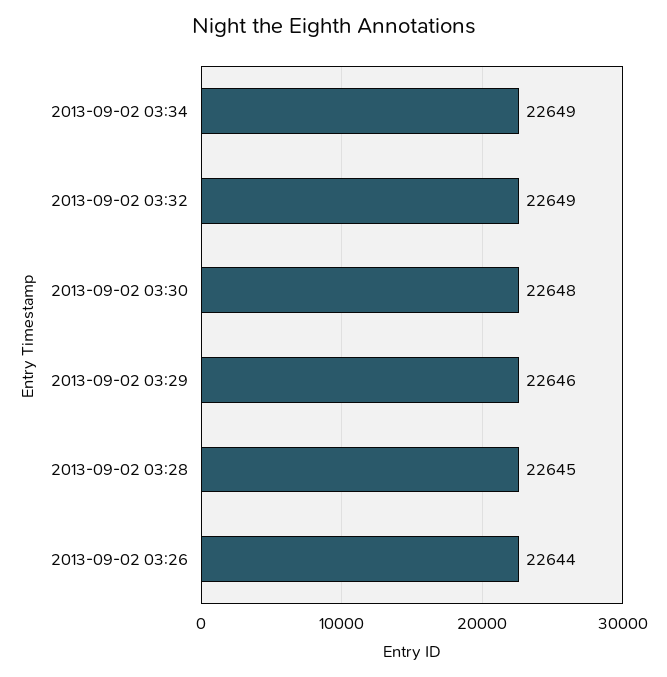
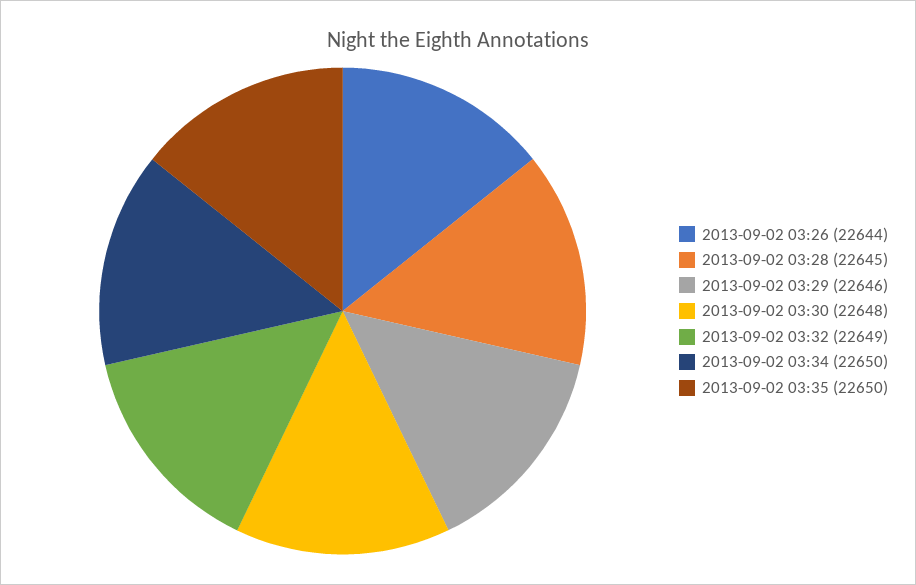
2013-09-02 03:34: 22649 -> 22650
2013-09-02 03:35: none -> 22650

